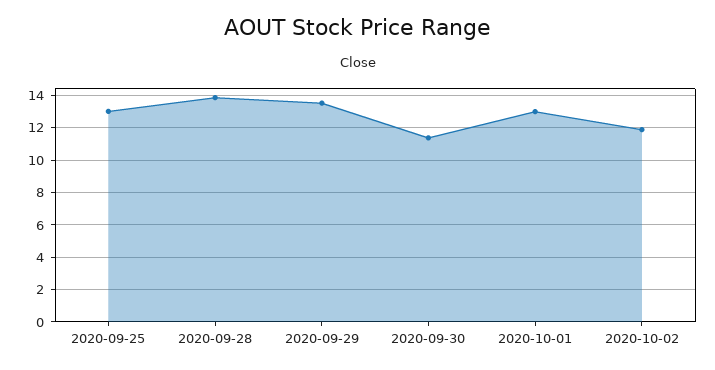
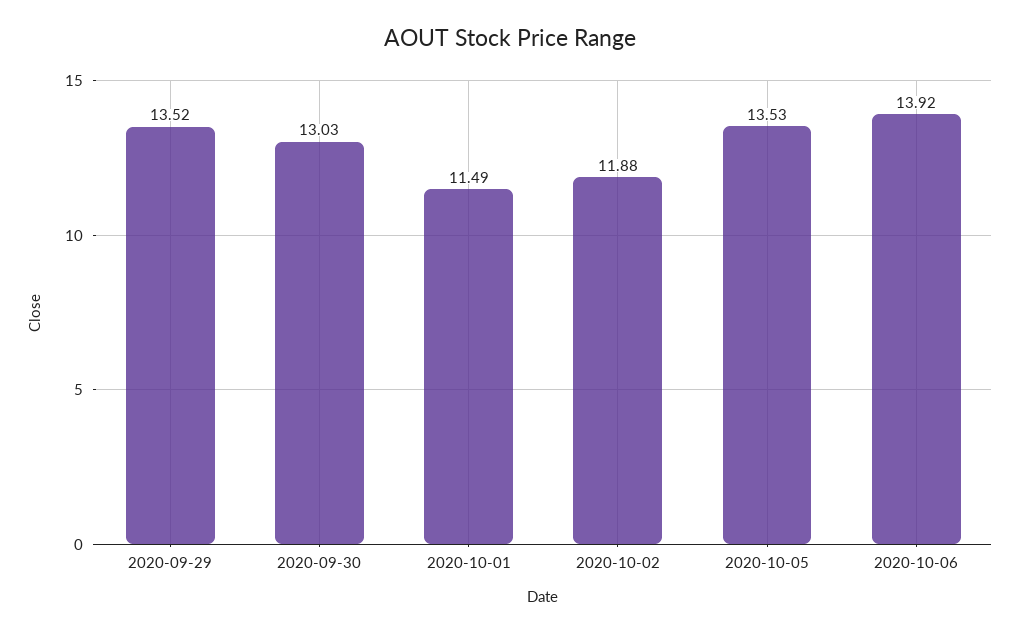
2020-09-25: 13 -> none
2020-09-28: 14 -> none
2020-09-30: 11.5 -> 13.03
2020-10-01: 13 -> 11.49
2020-10-05: none -> 13.53
2020-10-06: none -> 13.92

